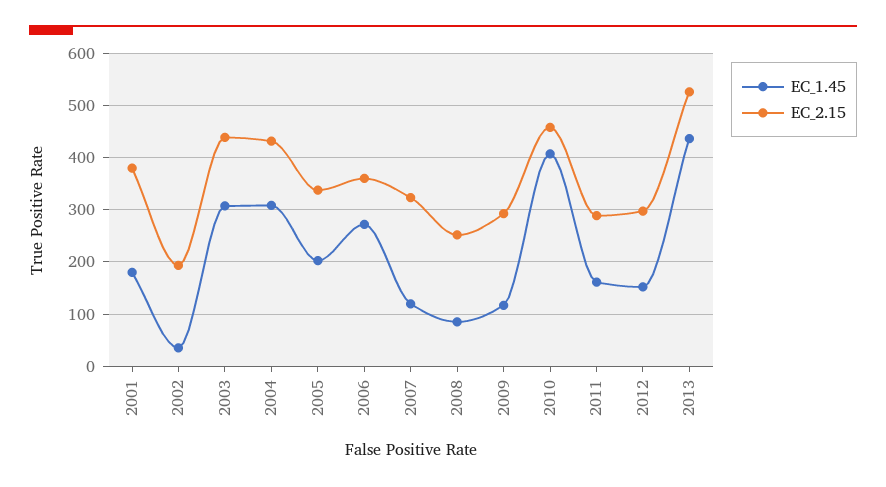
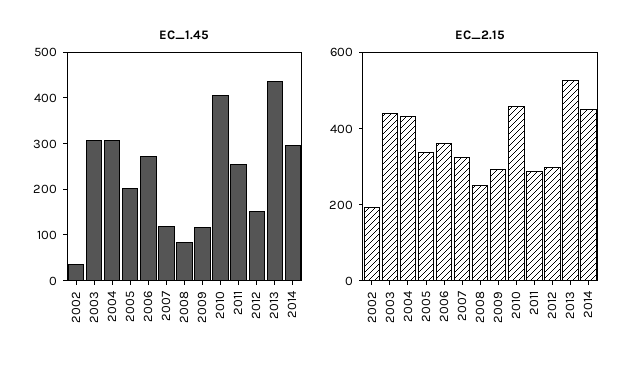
EC_1.45, 2001: 180 -> none
EC_2.15, 2001: 380 -> none
EC_1.45, 2011: 160 -> 260
EC_1.45, 2014: none -> 300
EC_2.15, 2014: none -> 450

